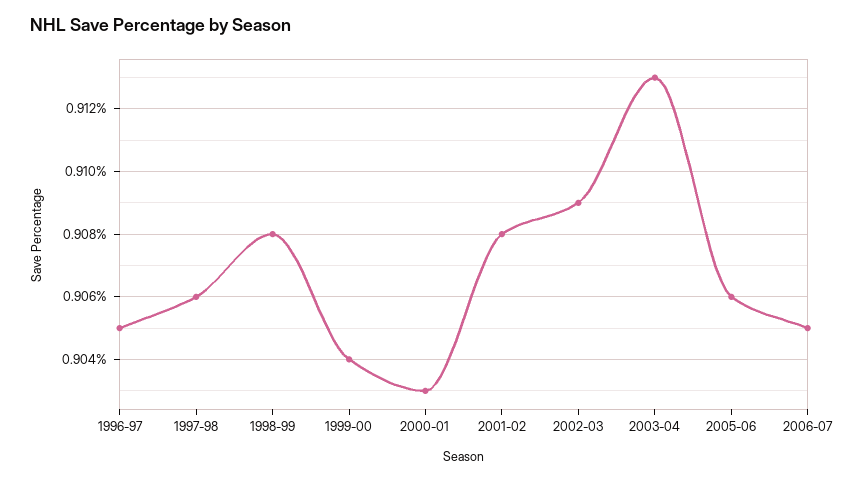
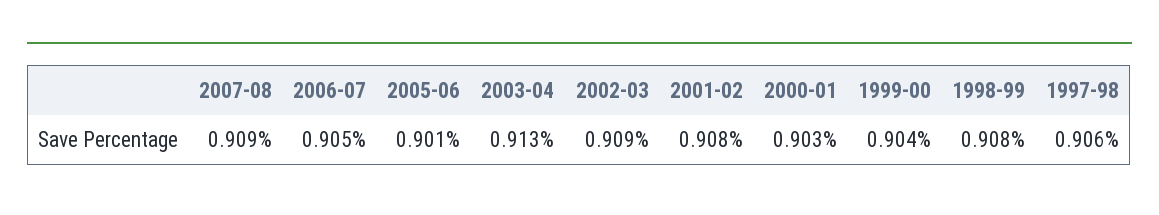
1996-97: 0.905 -> none
2005-06: 0.906 -> 0.901
2007-08: none -> 0.909

